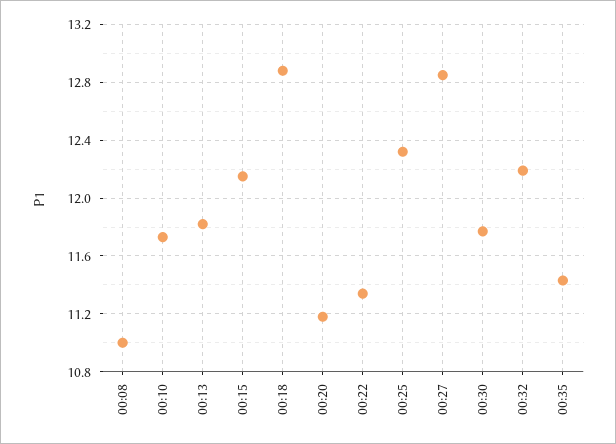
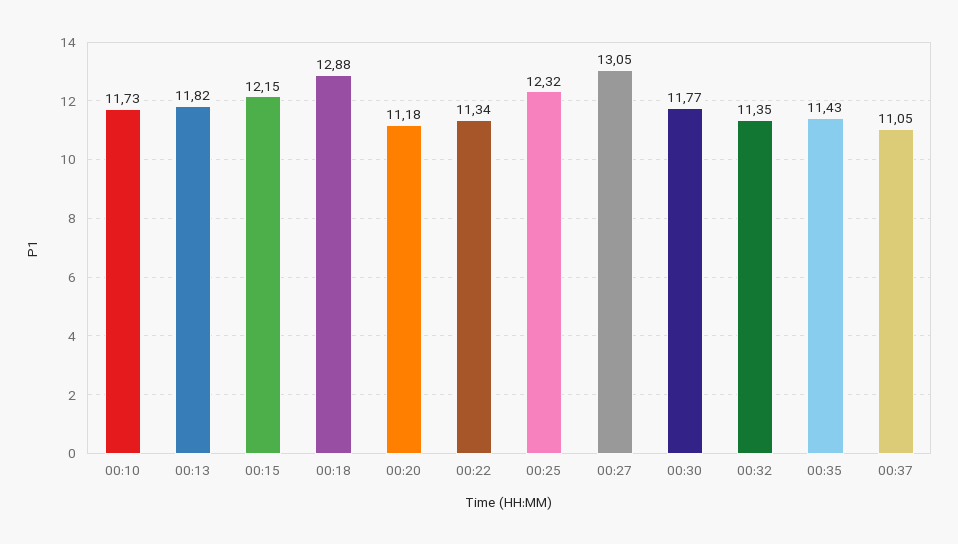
00:08: 11 -> none
00:27: 12.85 -> 13.05
00:32: 12.2 -> 11.35
00:37: none -> 11.05

